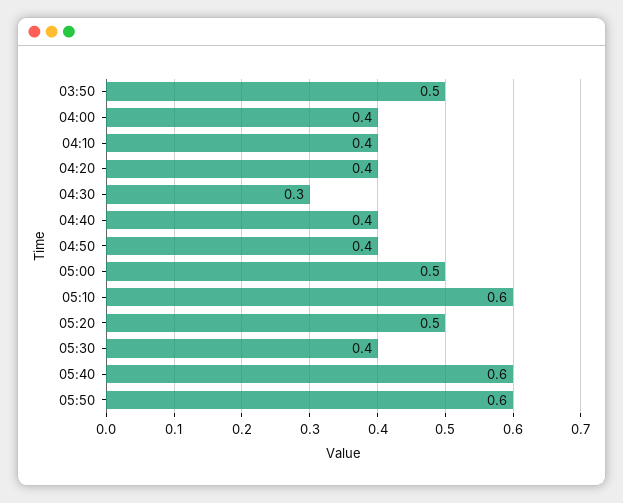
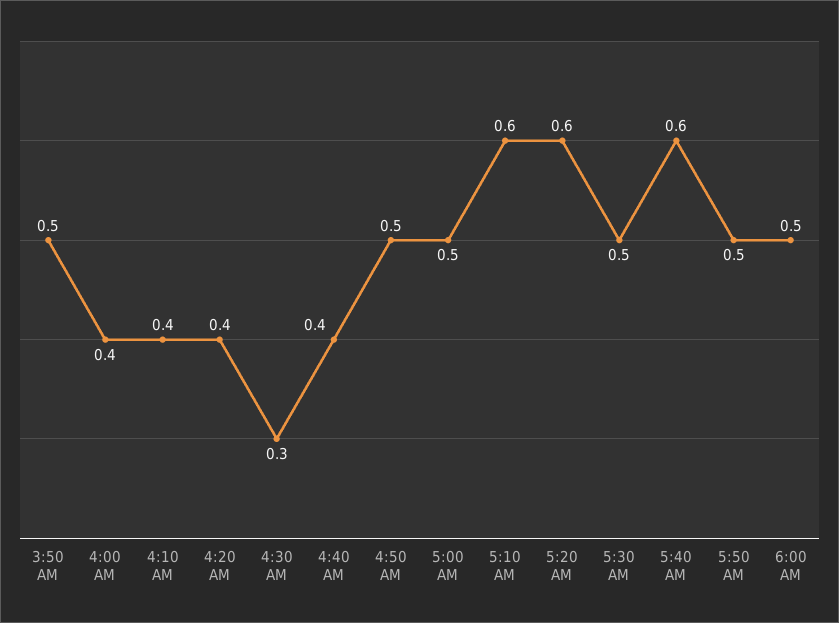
04:50: 0.4 -> 0.5
05:20: 0.5 -> 0.6
05:30: 0.4 -> 0.5
05:50: 0.6 -> 0.5
6:00 AM: none -> 0.5

